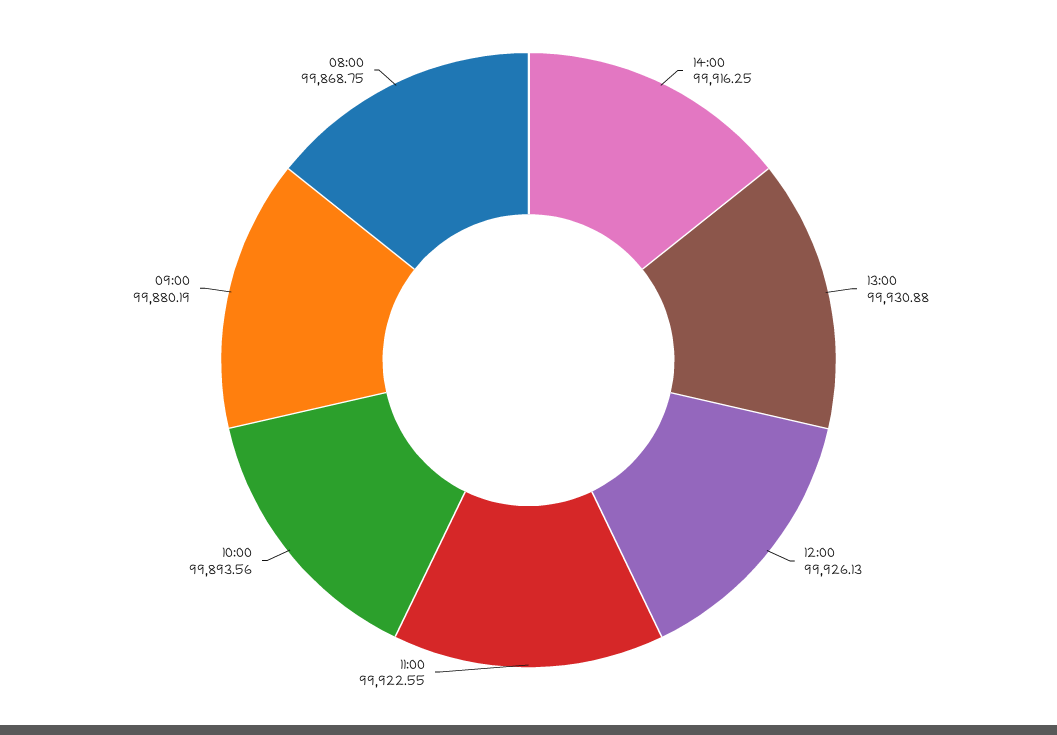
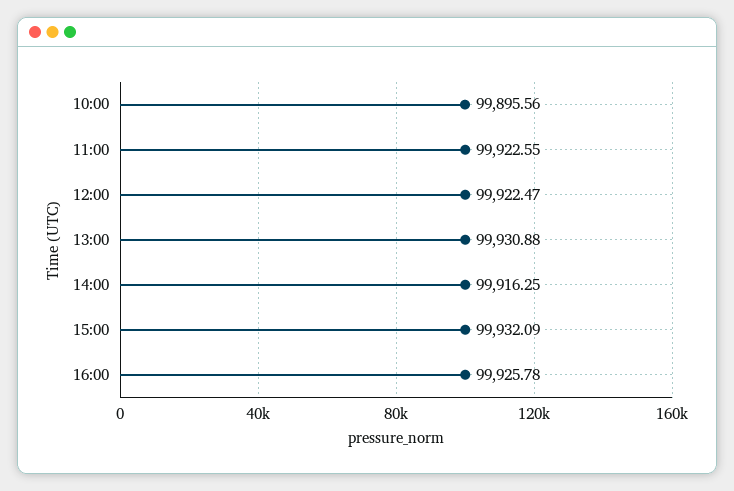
12:00: 99926.13 -> 99922.47
10:00: 99893.56 -> 99895.56
09:00: 99880.19 -> none
08:00: 99868.75 -> none
15:00: none -> 99932.09
16:00: none -> 99925.78

